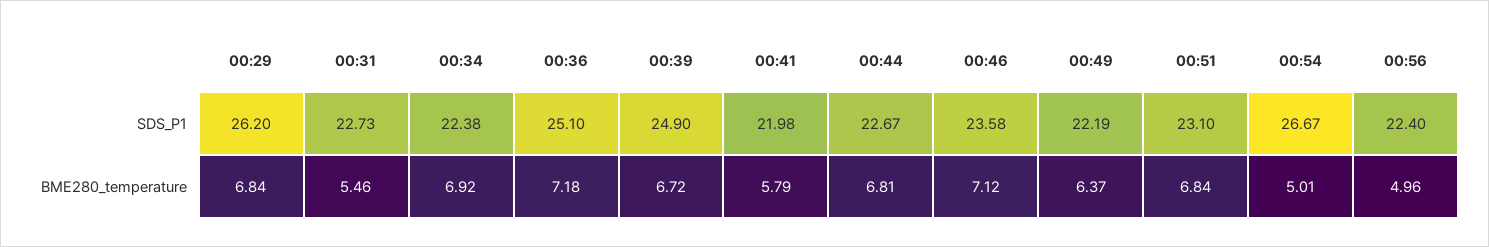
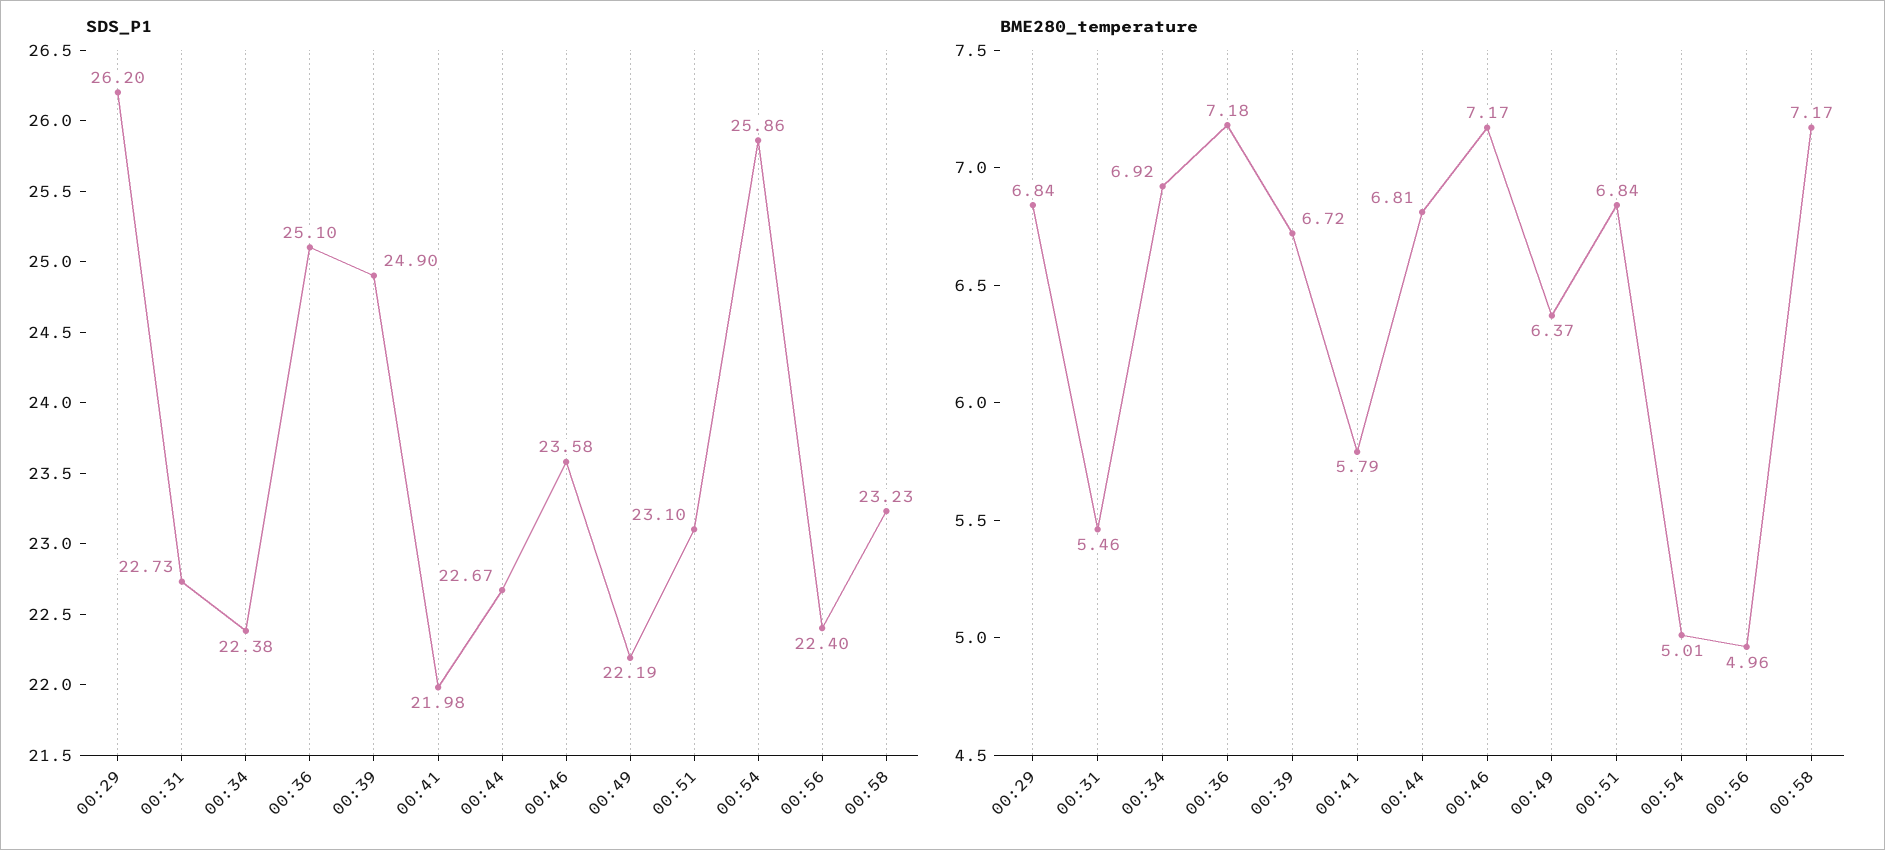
SDS_P1, 00:54: 26.67 -> 25.86
BME280_temperature, 00:46: 7.12 -> 7.17
SDS_P1, 00:58: none -> 23.23
BME280_temperature, 00:58: none -> 7.17

